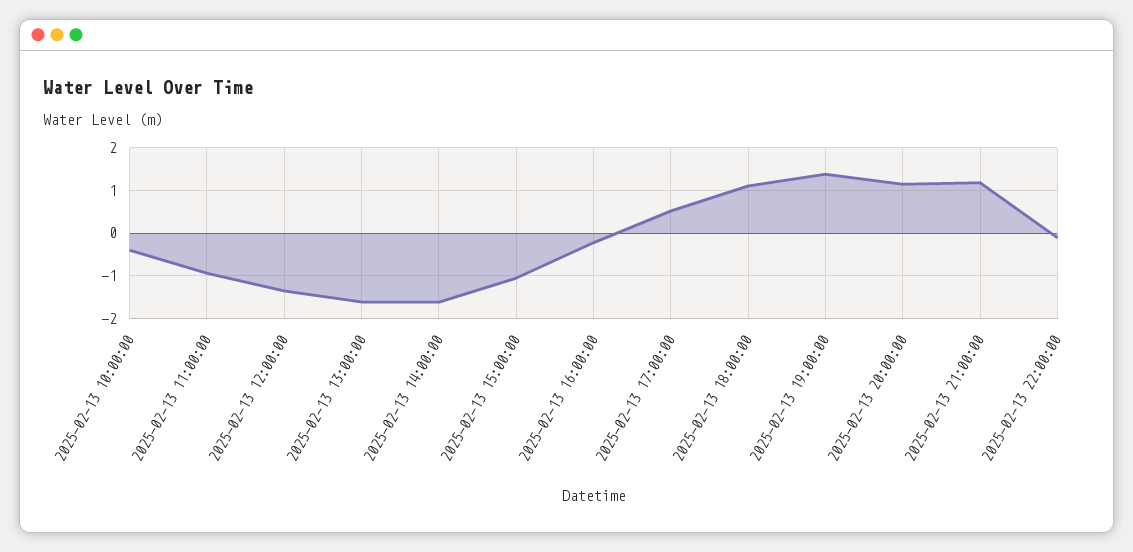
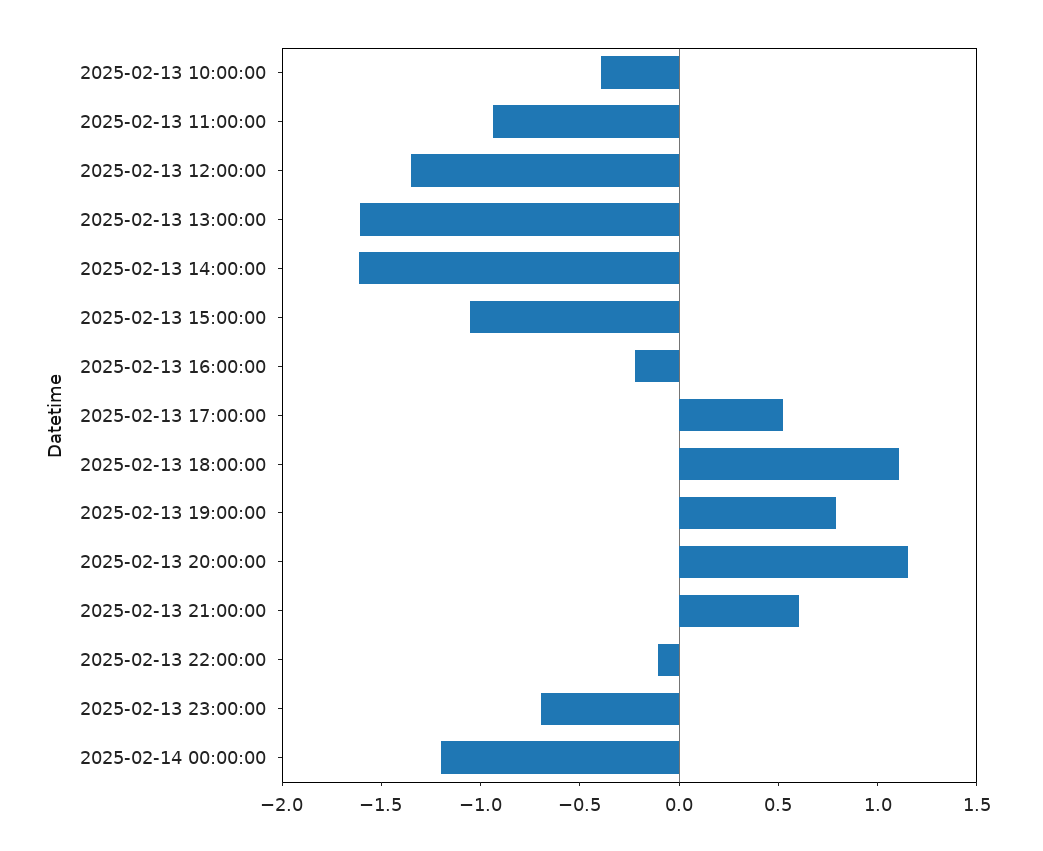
2025-02-13 19:00:00: 1.4 -> 0.8
2025-02-13 21:00:00: 1.2 -> 0.6
2025-02-13 23:00:00: none -> -0.7
2025-02-14 00:00:00: none -> -1.2

